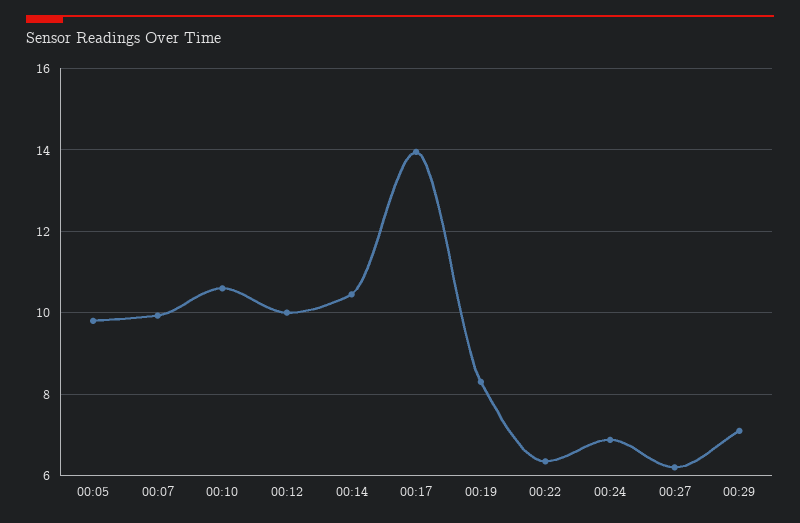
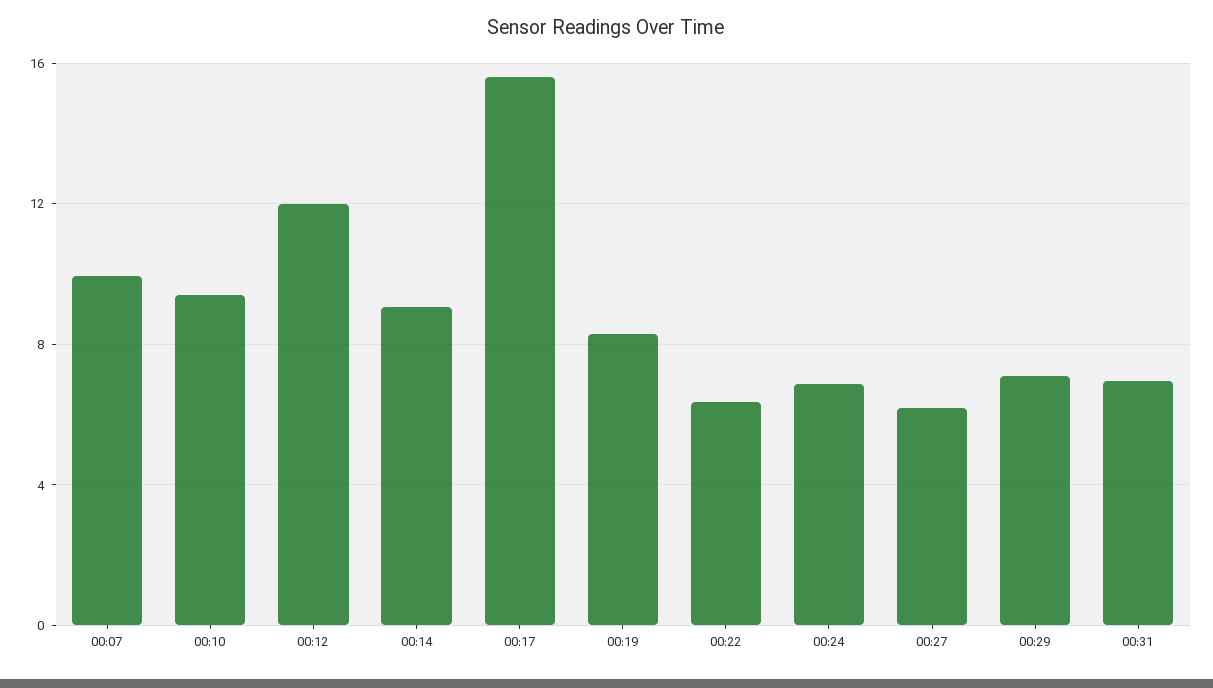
00:05: 9.8 -> none
00:10: 10.6 -> 9.5
00:12: 10 -> 12
00:14: 10.4 -> 9
00:17: 14 -> 15.5
00:31: none -> 7

